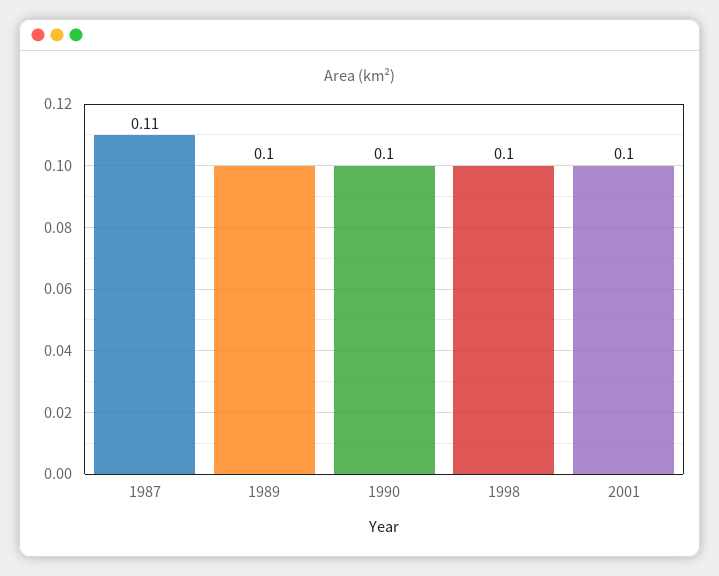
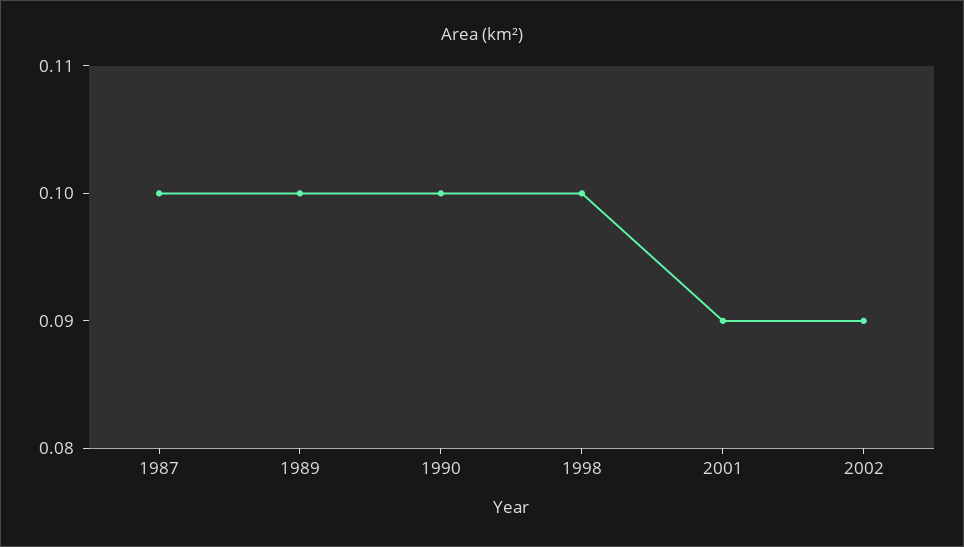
1987: 0.11 -> 0.1
2001: 0.1 -> 0.09
2002: none -> 0.09

